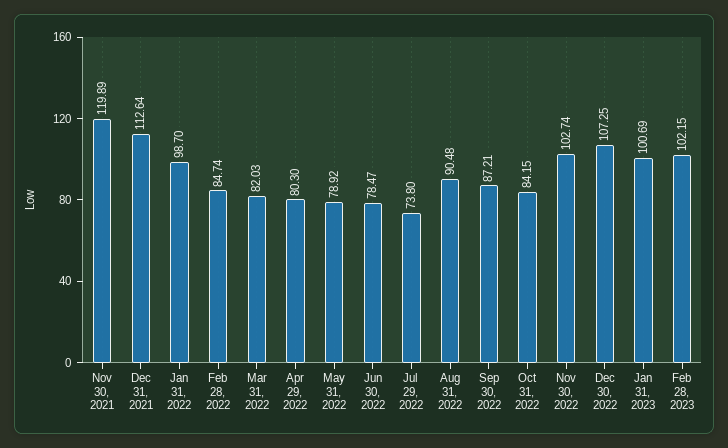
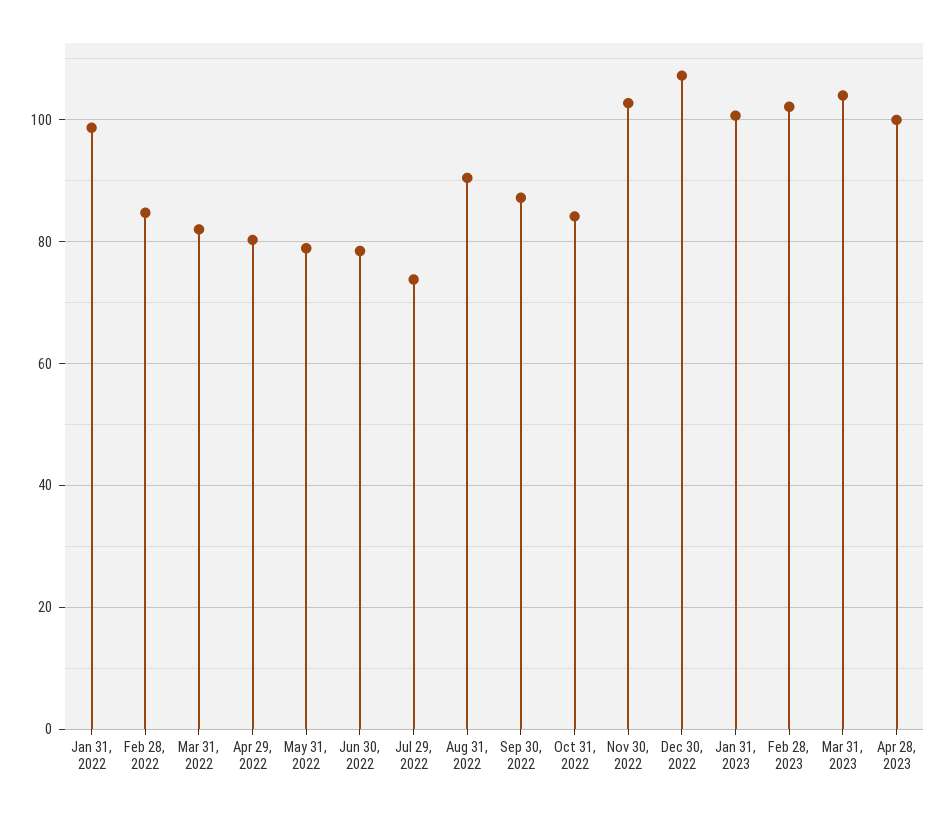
Nov 30, 2021: 119.89 -> none
Dec 31, 2021: 112.64 -> none
Mar 31, 2023: none -> 104
Apr 28, 2023: none -> 100

